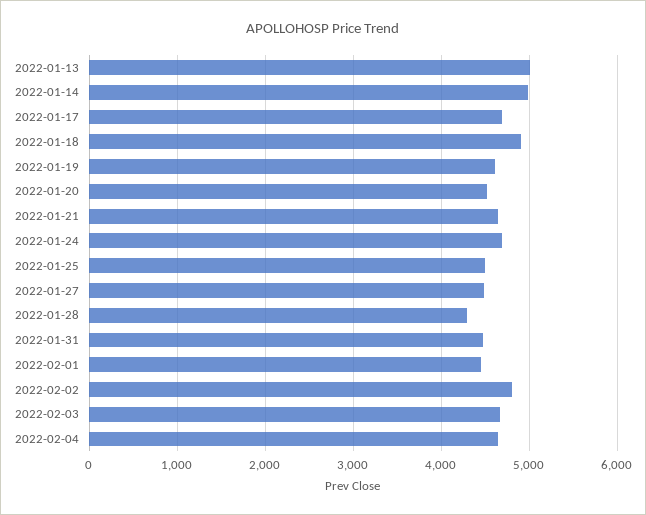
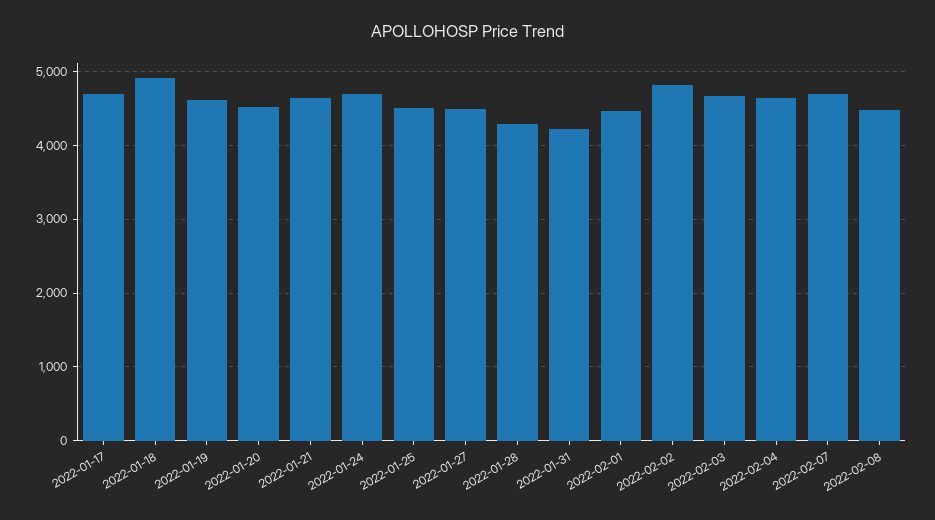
2022-01-13: 5000 -> none
2022-01-14: 5000 -> none
2022-01-31: 4500 -> 4200
2022-02-07: none -> 4700
2022-02-08: none -> 4500

